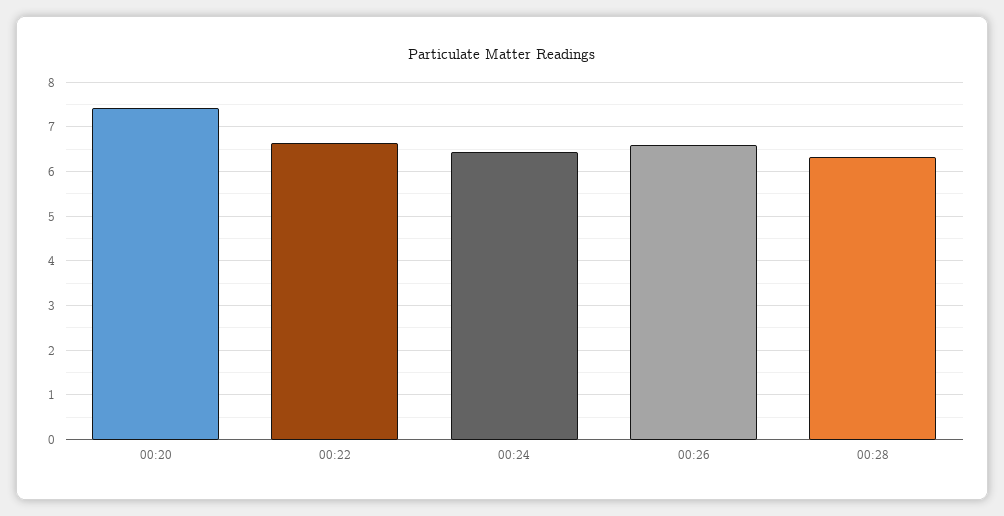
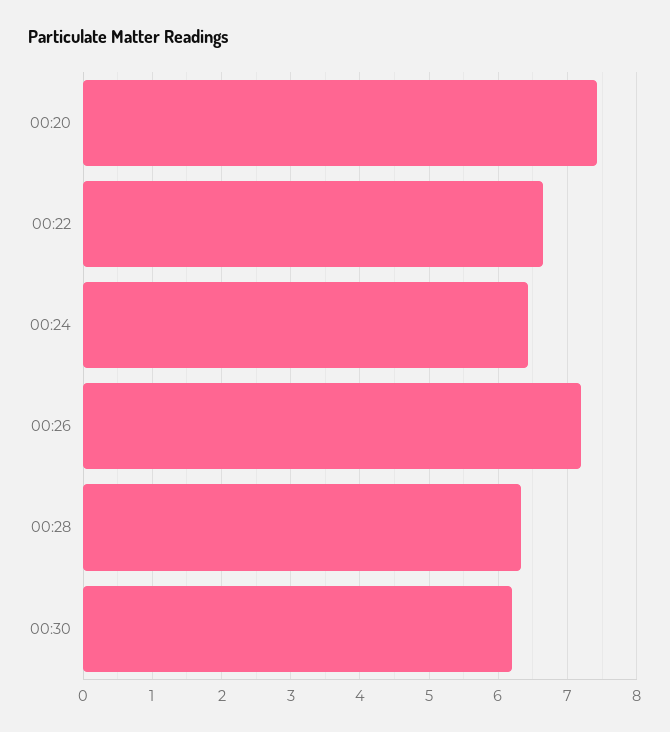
00:26: 6.6 -> 7.2
00:30: none -> 6.2

